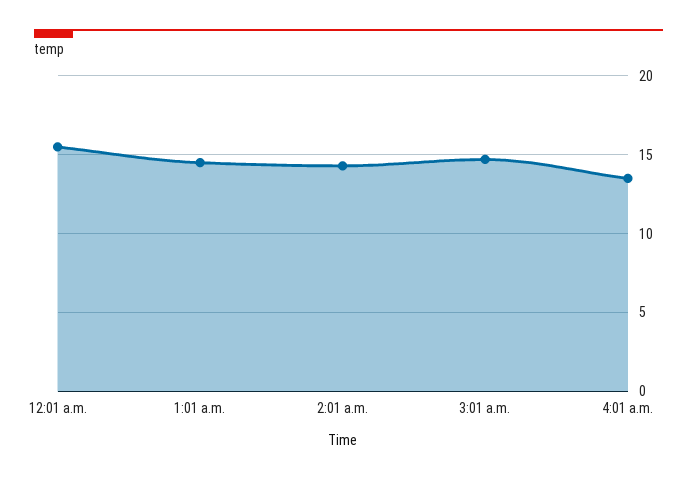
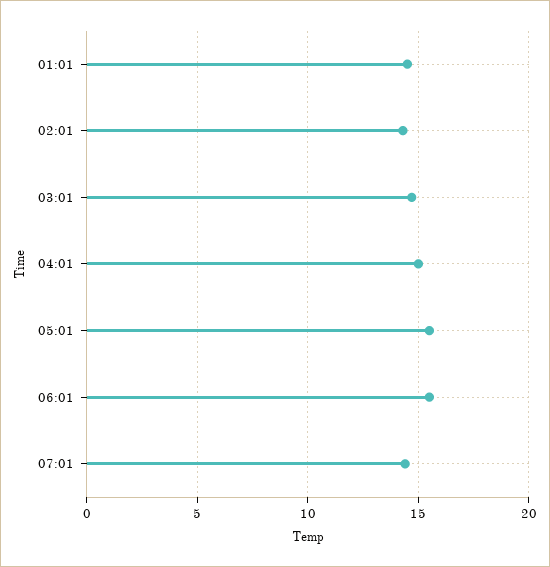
12:01 a.m.: 15.5 -> none
4:01 a.m.: 13.5 -> 15
05:01: none -> 15.5
06:01: none -> 15.5
07:01: none -> 14.5

